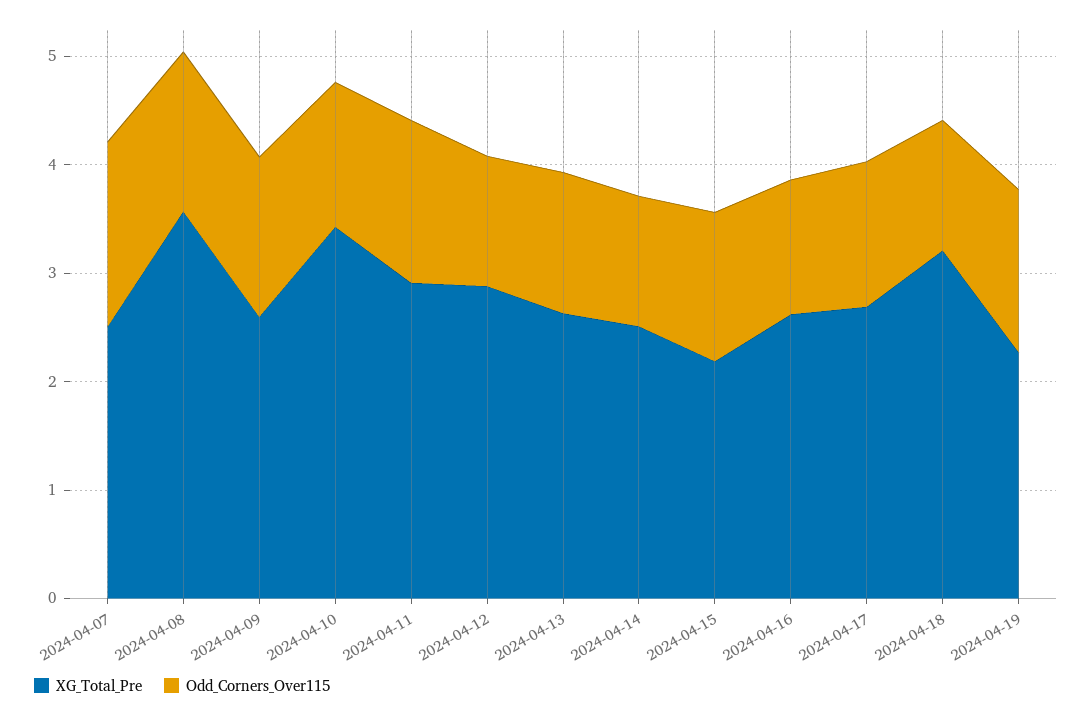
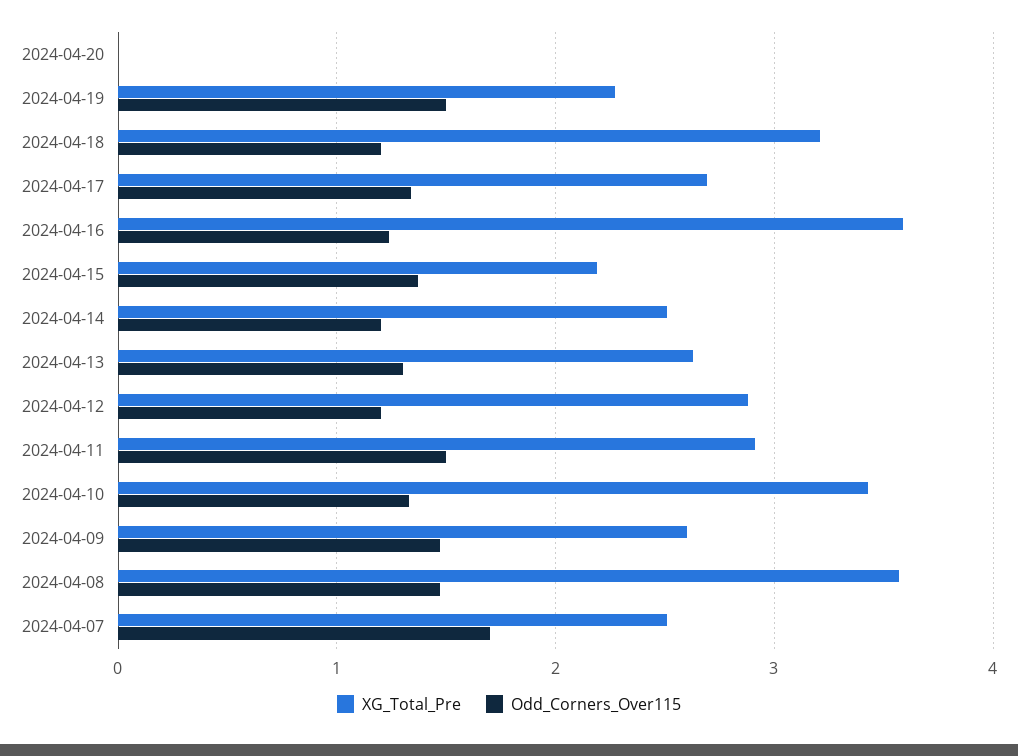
XG_Total_Pre, 2024-04-16: 2.6 -> 3.6
XG_Total_Pre, 2024-04-20: none -> 0
Odd_Corners_Over115, 2024-04-20: none -> 0

